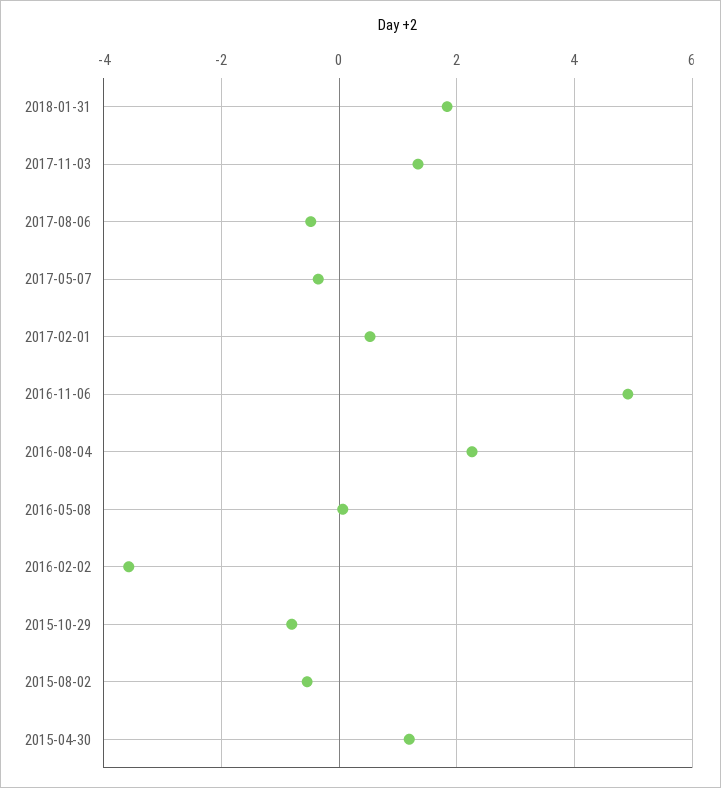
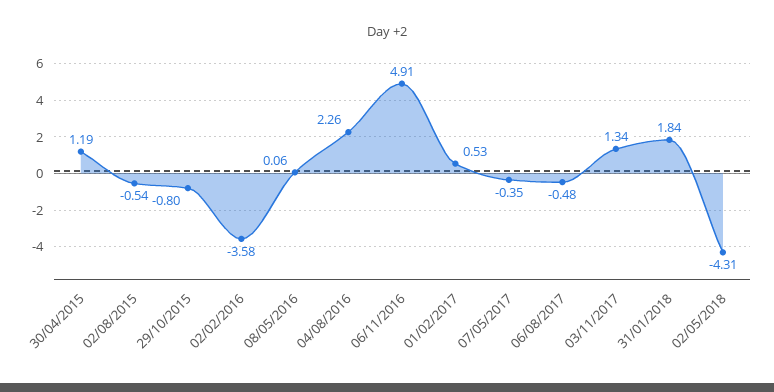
02/05/2018: none -> -4.31

